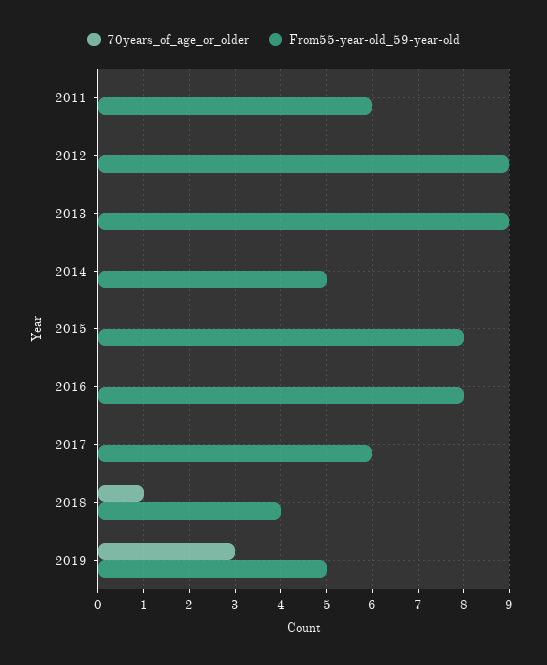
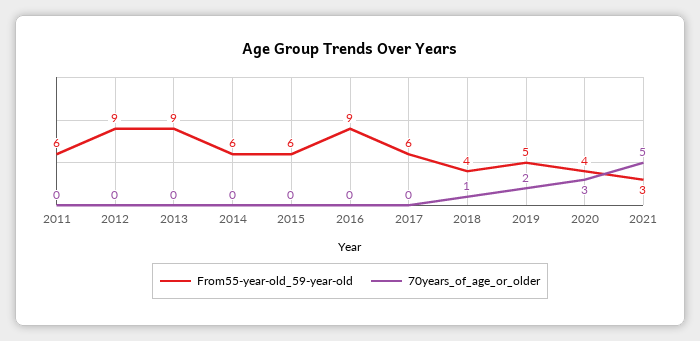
From55-year-old_59-year-old, 2014: 5 -> 6
From55-year-old_59-year-old, 2015: 8 -> 6
From55-year-old_59-year-old, 2016: 8 -> 9
70years_of_age_or_older, 2019: 3 -> 2
From55-year-old_59-year-old, 2020: none -> 4
70years_of_age_or_older, 2020: none -> 3
From55-year-old_59-year-old, 2021: none -> 3
70years_of_age_or_older, 2021: none -> 5

